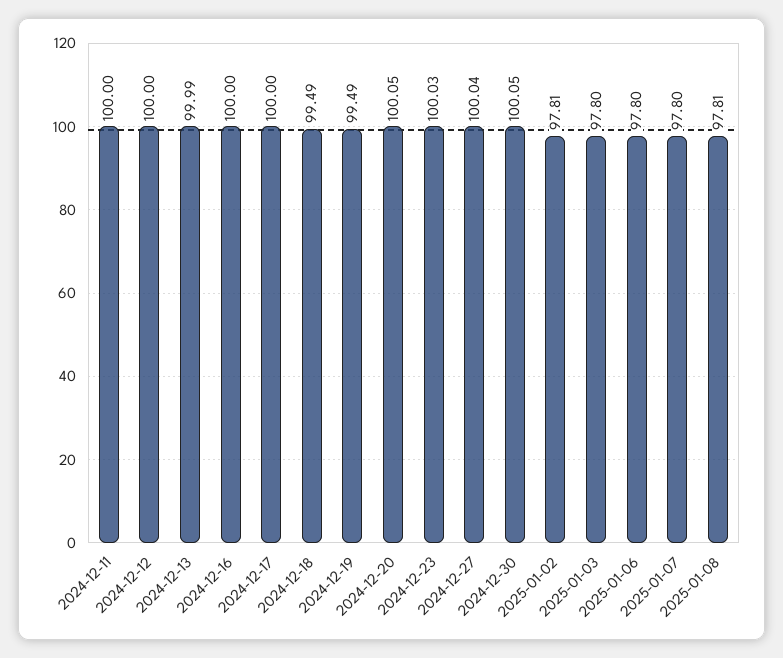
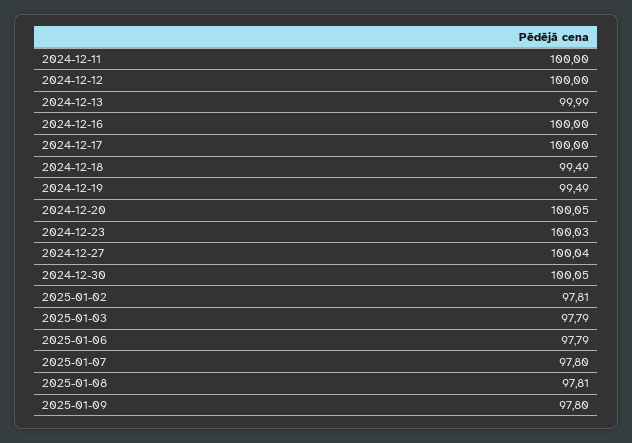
2025-01-03: 97.8 -> 97.79
2025-01-06: 97.8 -> 97.79
2025-01-09: none -> 97.8

